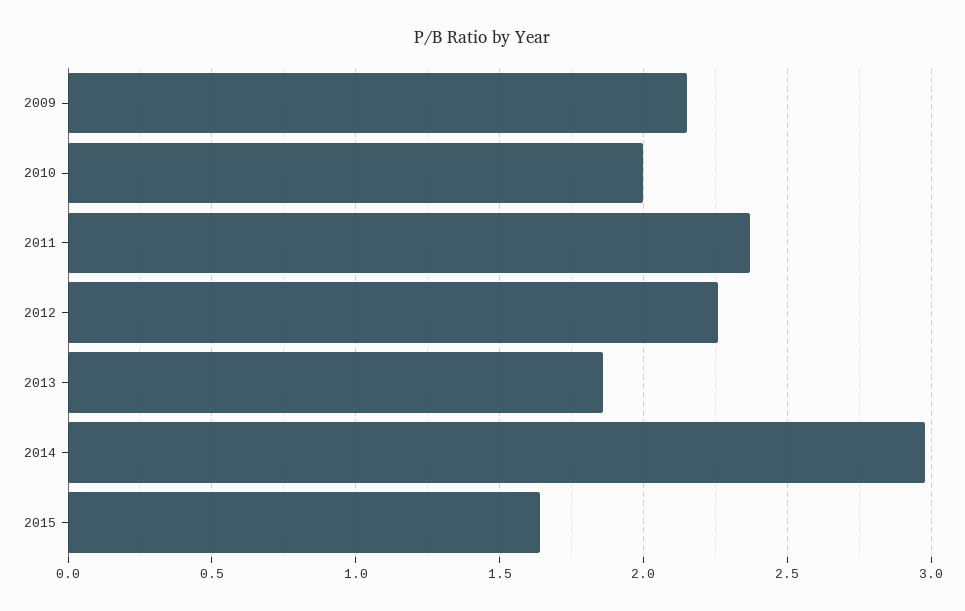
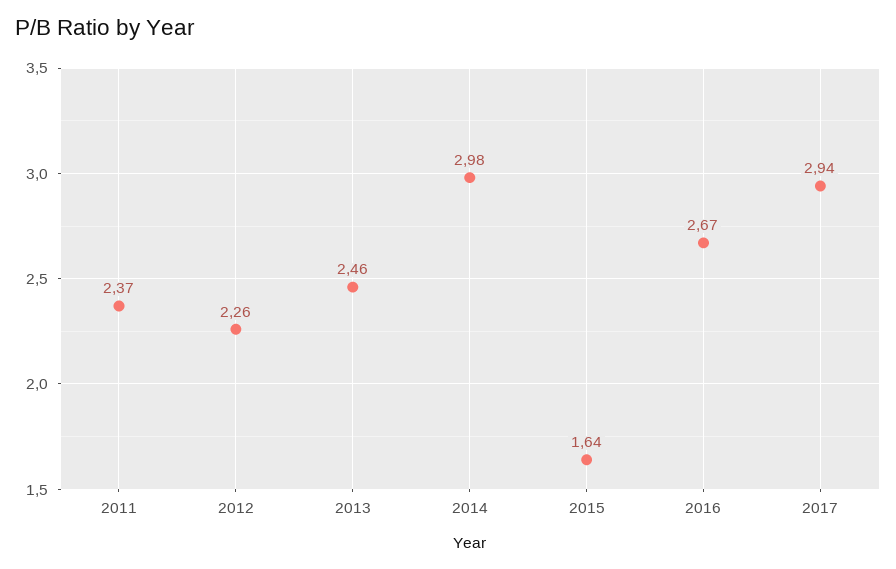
2009: 2.15 -> none
2010: 2 -> none
2013: 1.85 -> 2.46
2016: none -> 2.67
2017: none -> 2.94

